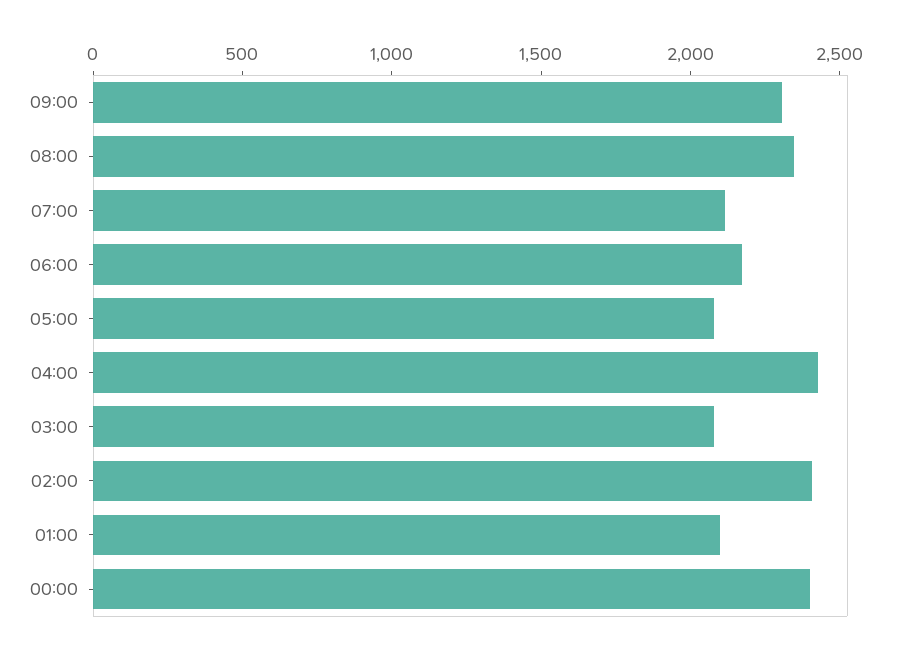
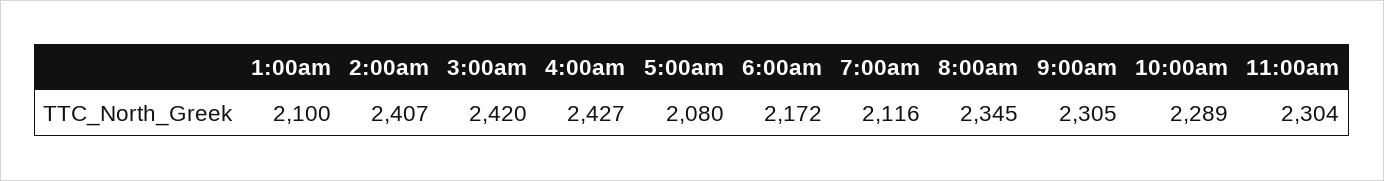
03:00: 2100 -> 2420
00:00: 2400 -> none
10:00am: none -> 2289
11:00am: none -> 2304

